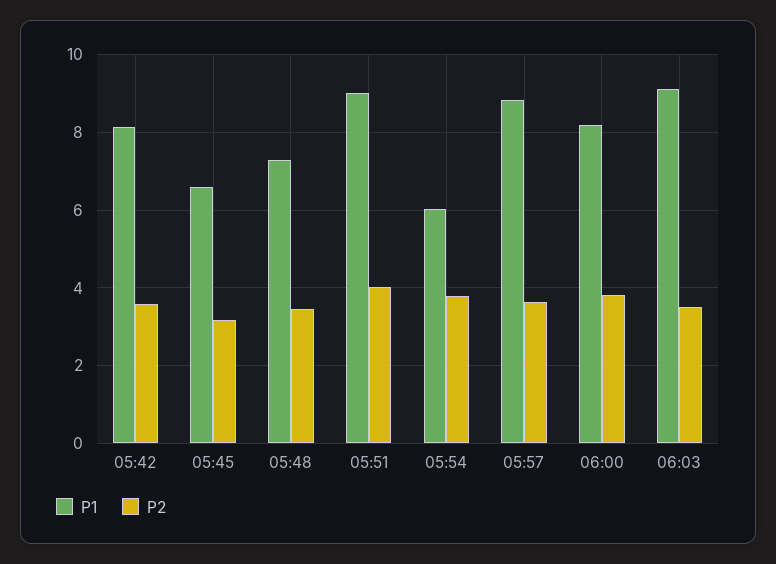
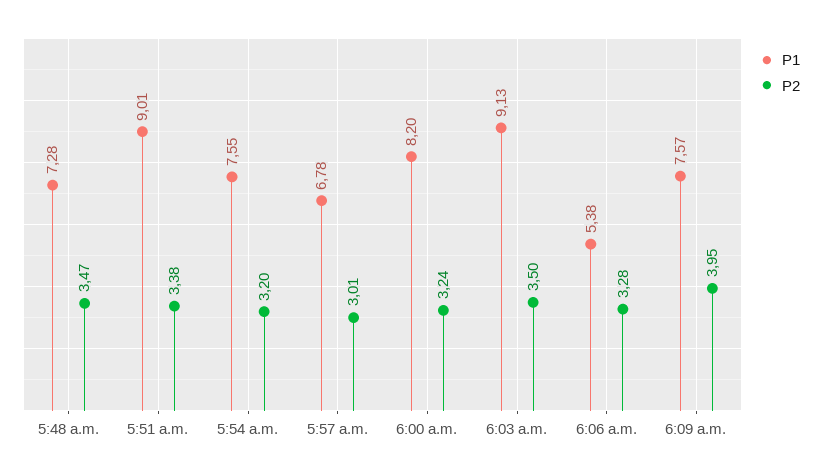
P1, 05:42: 8.2 -> none
P2, 05:42: 3.6 -> none
P1, 05:45: 6.6 -> none
P2, 05:45: 3.2 -> none
P2, 05:51: 4 -> 3.38
P1, 05:54: 6 -> 7.55
P2, 05:54: 3.8 -> 3.2
P1, 05:57: 8.8 -> 6.78
P2, 05:57: 3.6 -> 3.01
P2, 06:00: 3.8 -> 3.24
P1, 6:06 a.m.: none -> 5.38
P2, 6:06 a.m.: none -> 3.28
P1, 6:09 a.m.: none -> 7.57
P2, 6:09 a.m.: none -> 3.95

